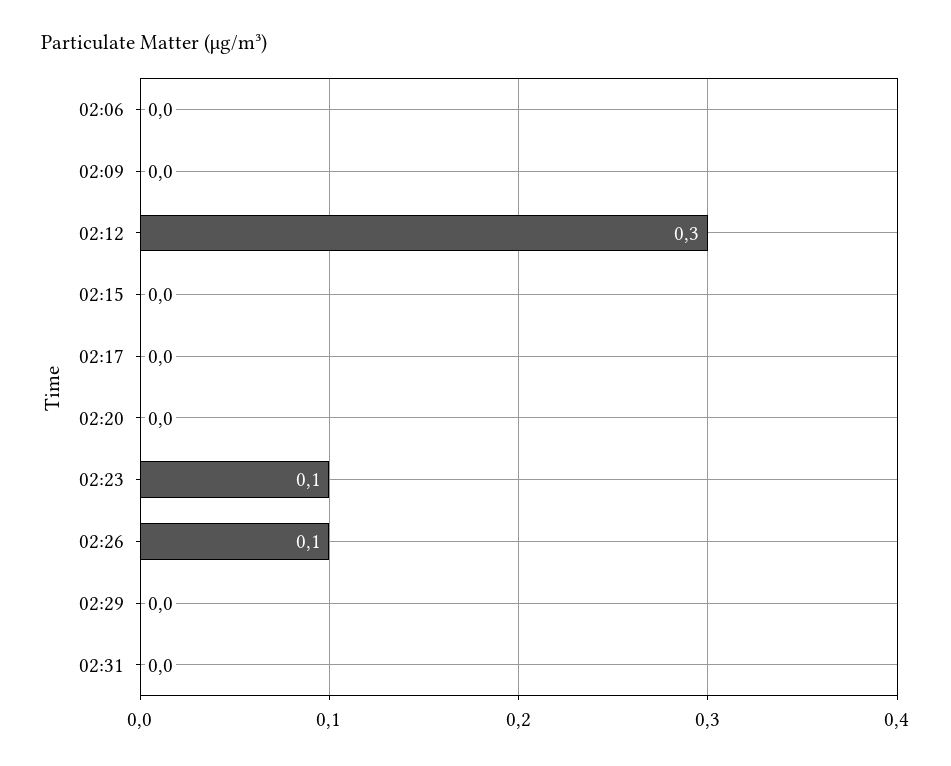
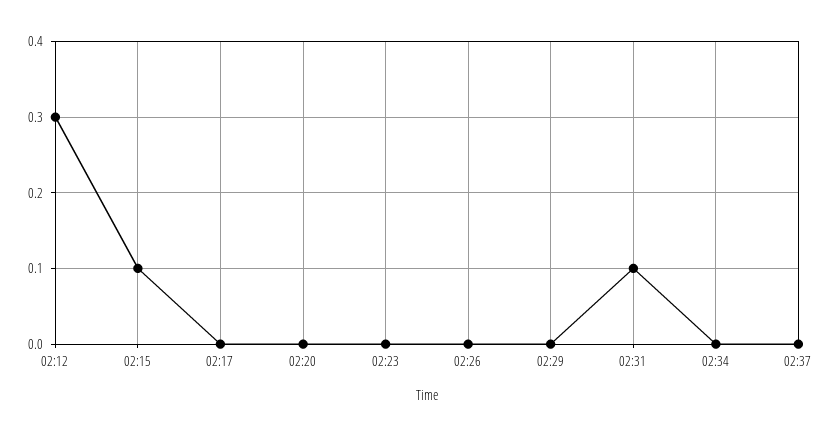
02:06: 0 -> none
02:09: 0 -> none
02:15: 0 -> 0.1
02:23: 0.1 -> 0
02:26: 0.1 -> 0
02:31: 0 -> 0.1
02:34: none -> 0
02:37: none -> 0

